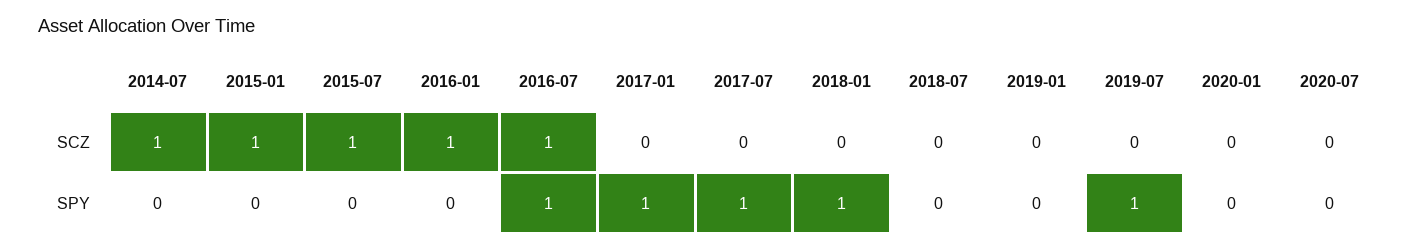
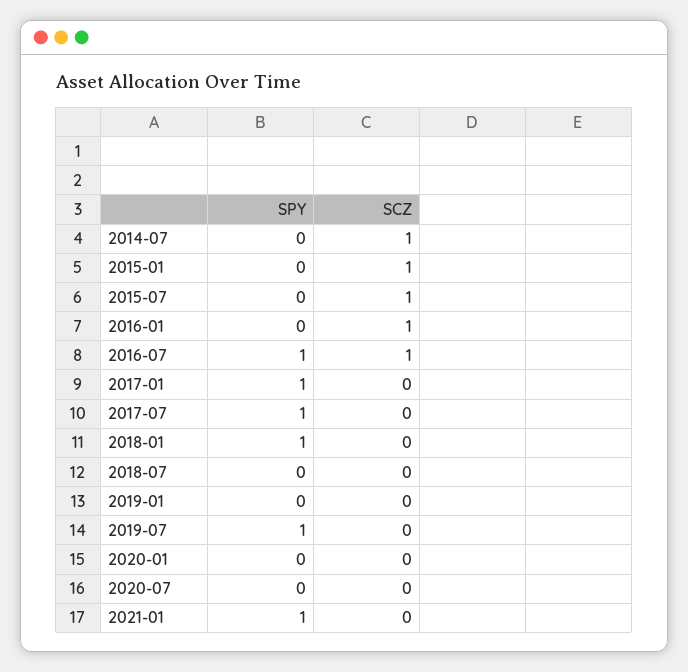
2021-01, SPY: none -> 1
2021-01, SCZ: none -> 0

